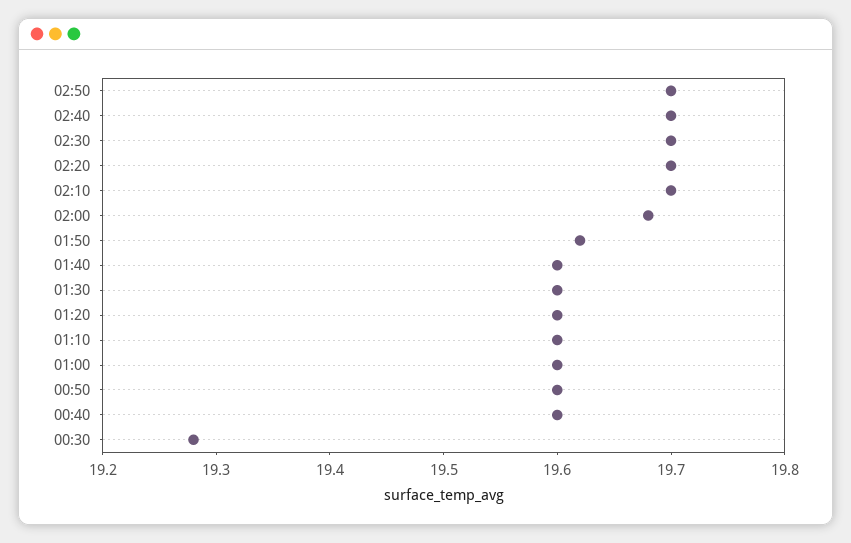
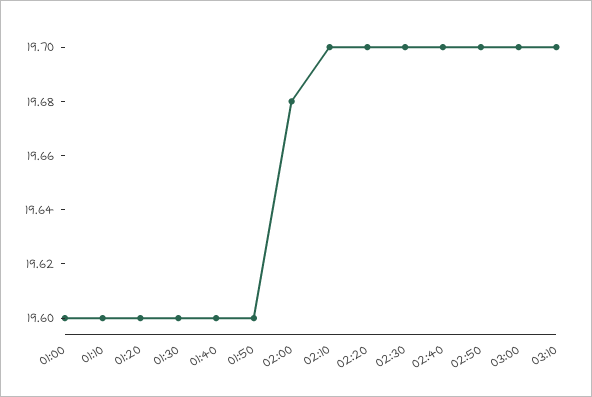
01:50: 19.62 -> 19.6
00:50: 19.6 -> none
00:40: 19.6 -> none
00:30: 19.28 -> none
03:00: none -> 19.7
03:10: none -> 19.7

